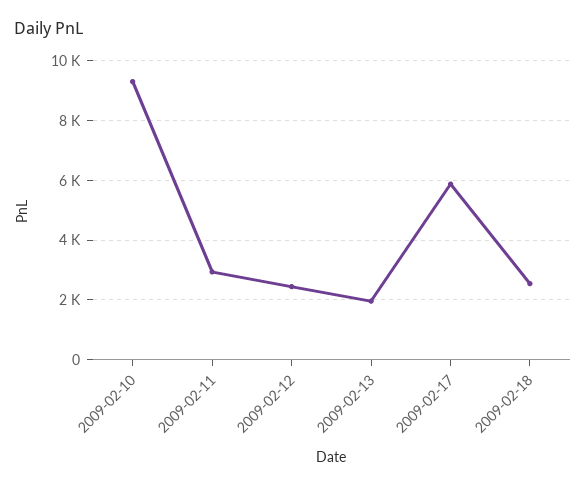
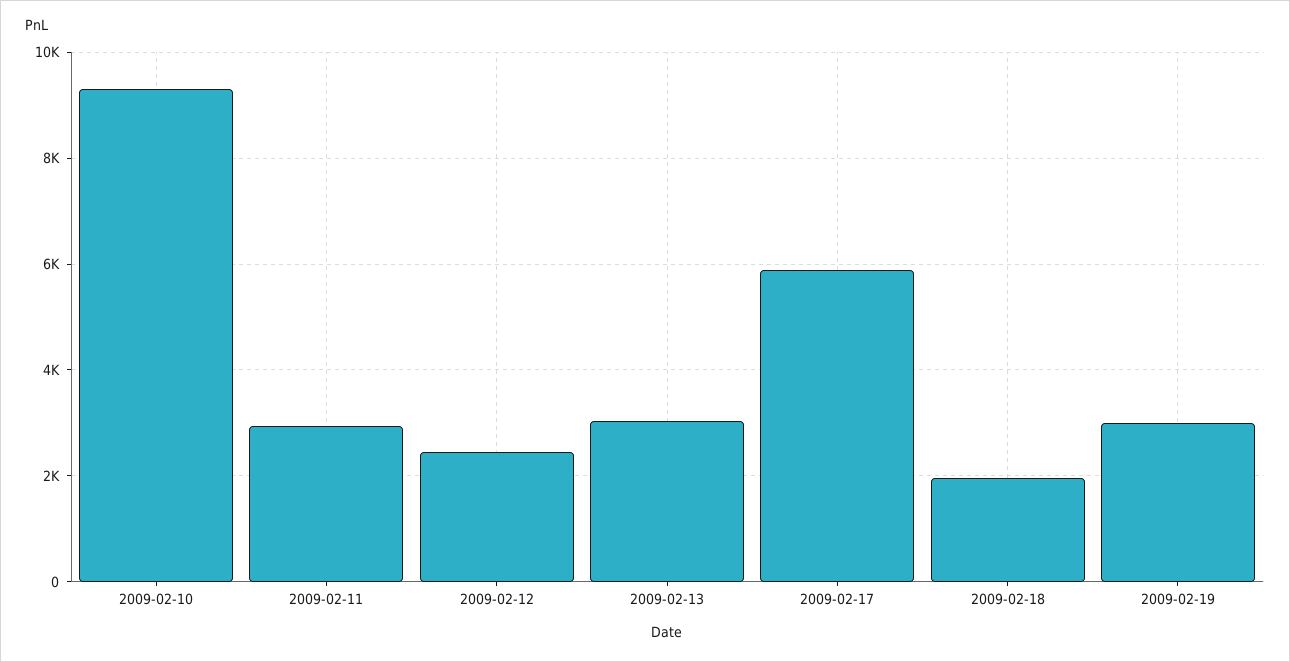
2009-02-13: 2000 -> 3000
2009-02-18: 2500 -> 2000
2009-02-19: none -> 3000

